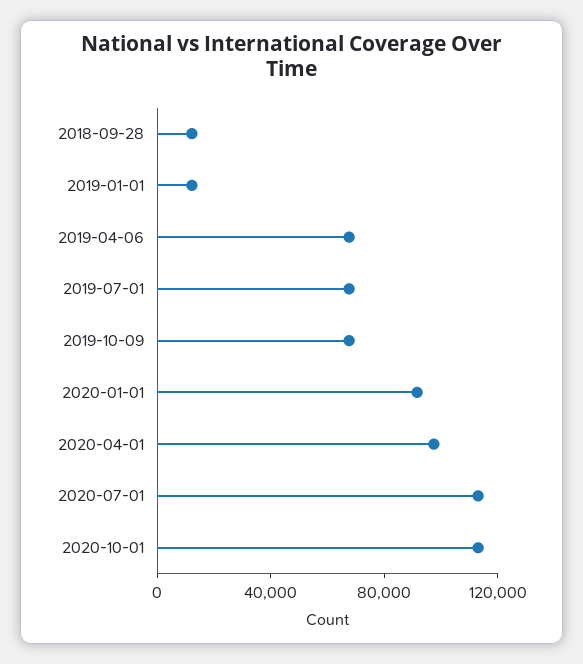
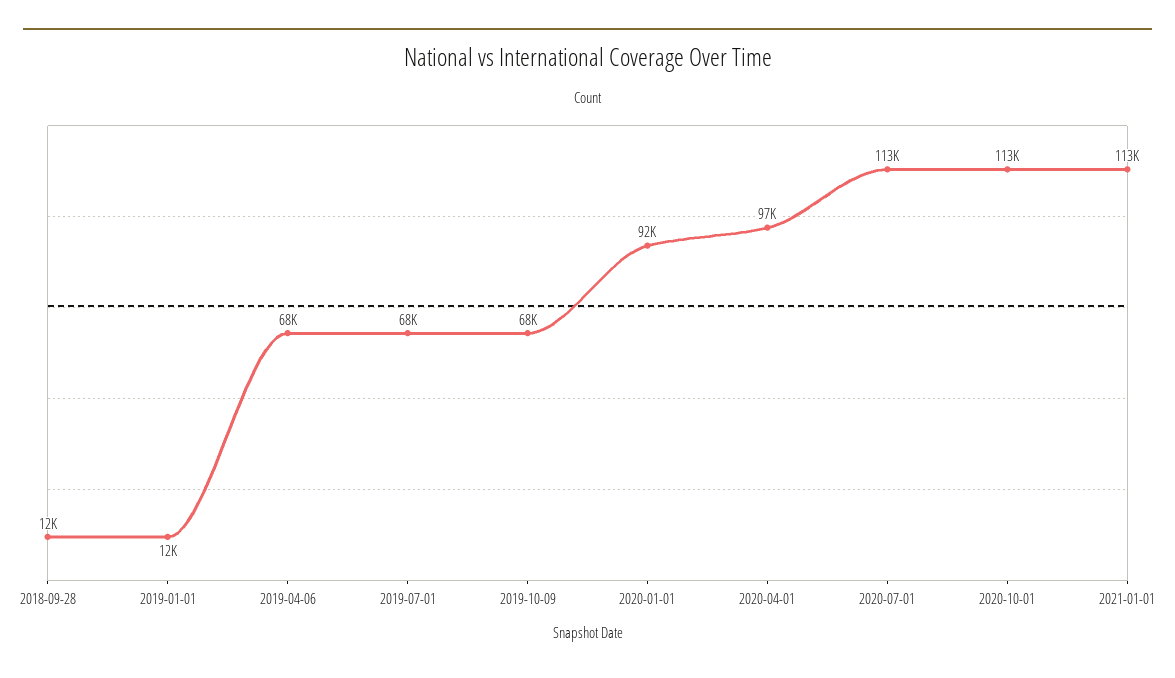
2021-01-01: none -> 113000

